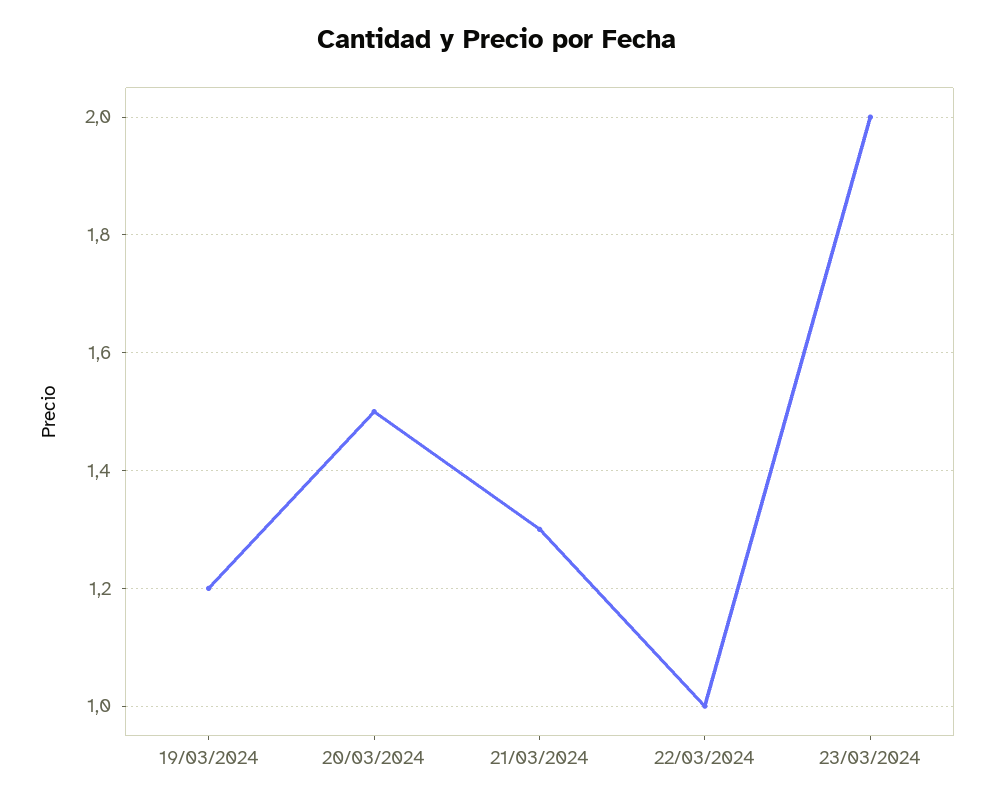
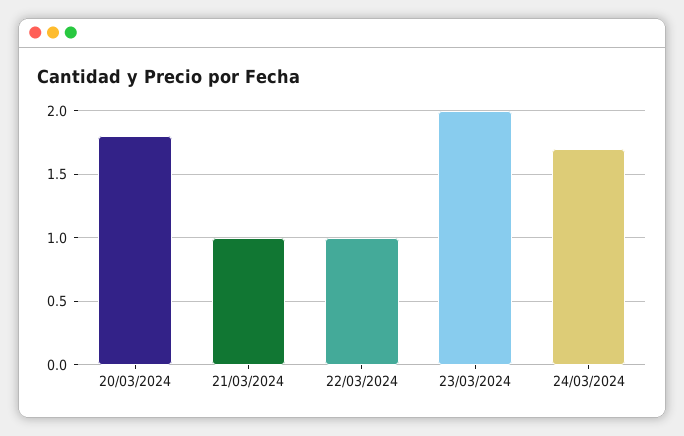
19/03/2024: 1.2 -> none
20/03/2024: 1.5 -> 1.8
21/03/2024: 1.3 -> 1
24/03/2024: none -> 1.7

